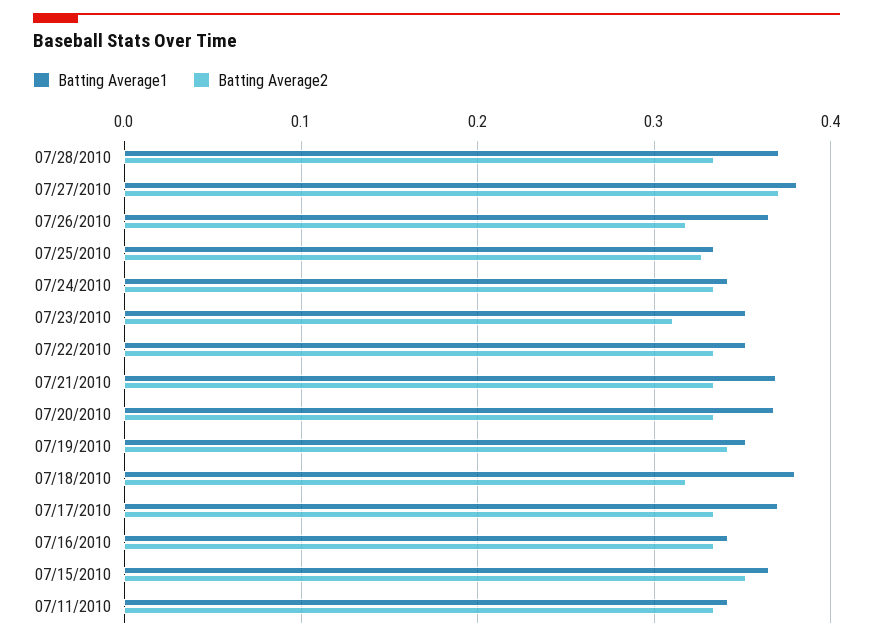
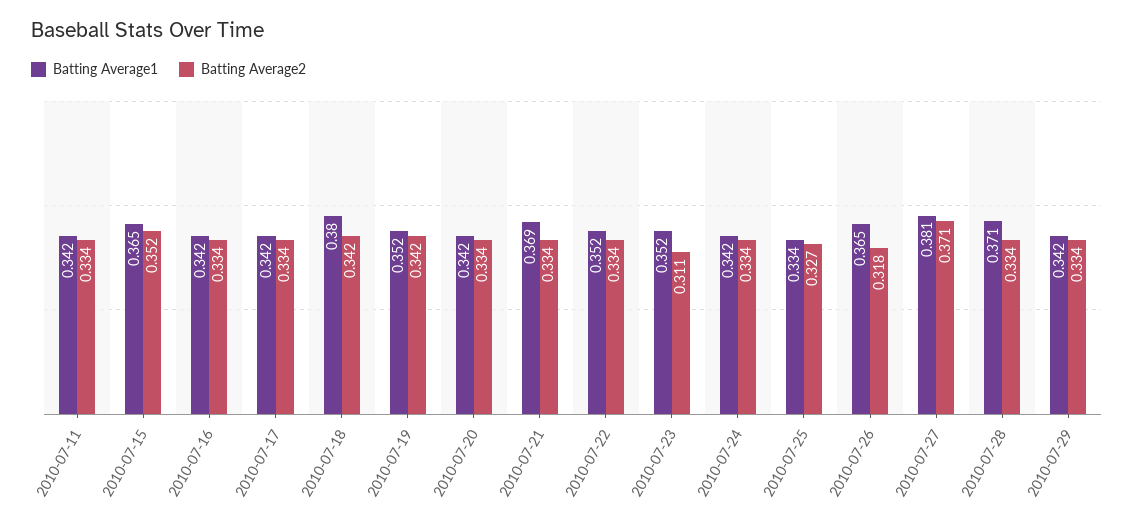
Batting Average1, 07/20/2010: 0.37 -> 0.342
Batting Average2, 07/18/2010: 0.32 -> 0.342
Batting Average1, 07/17/2010: 0.37 -> 0.342
Batting Average1, 2010-07-29: none -> 0.342
Batting Average2, 2010-07-29: none -> 0.334

